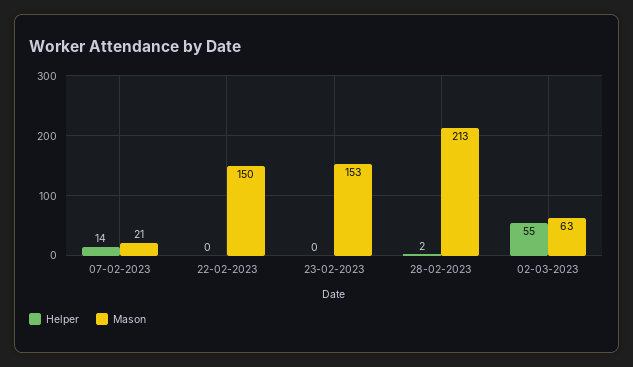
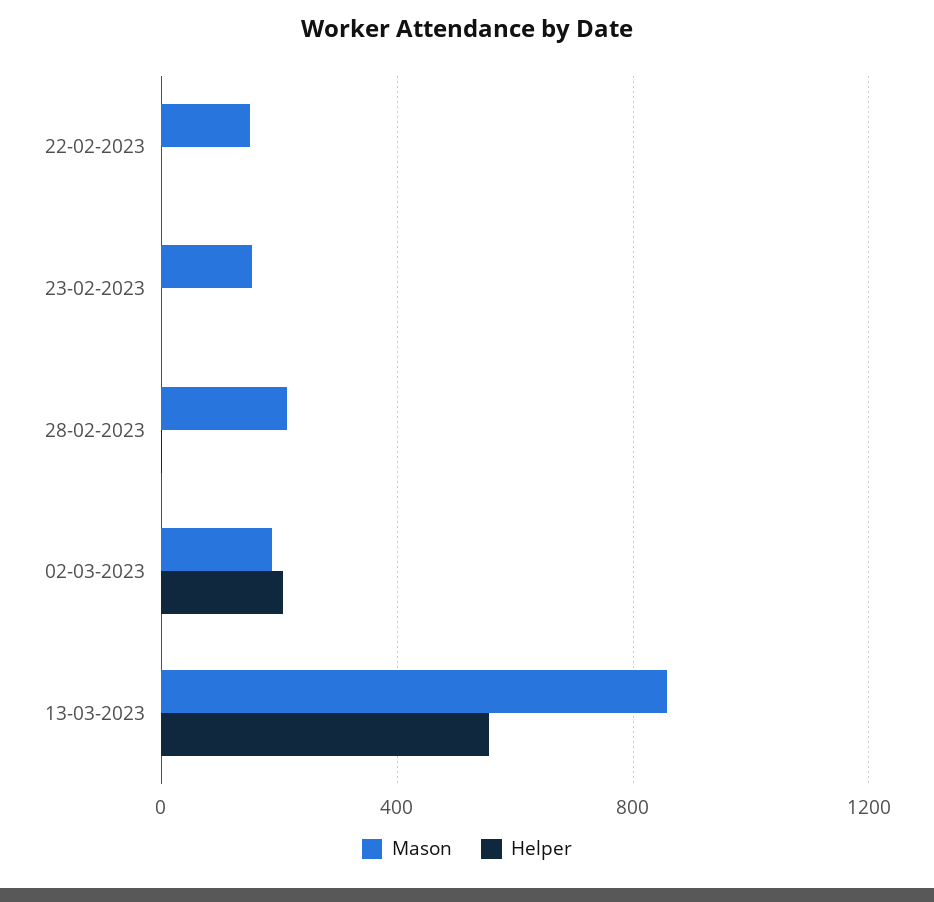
Helper, 07-02-2023: 14 -> none
Mason, 07-02-2023: 21 -> none
Helper, 02-03-2023: 55 -> 200
Mason, 02-03-2023: 63 -> 200
Mason, 13-03-2023: none -> 850
Helper, 13-03-2023: none -> 550

